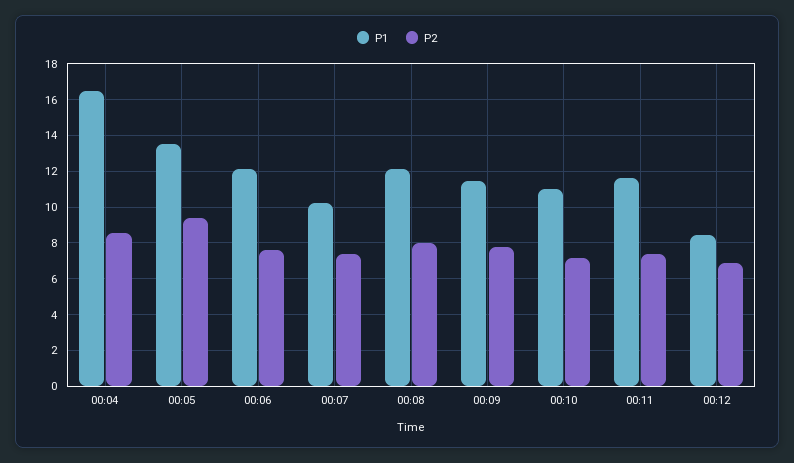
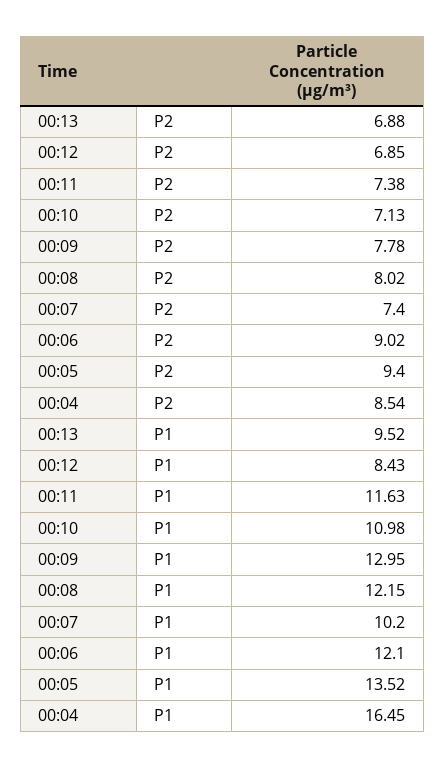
P2, 00:06: 7.5 -> 9.02
P1, 00:09: 11.5 -> 12.95
P2, 00:13: none -> 6.88
P1, 00:13: none -> 9.52

